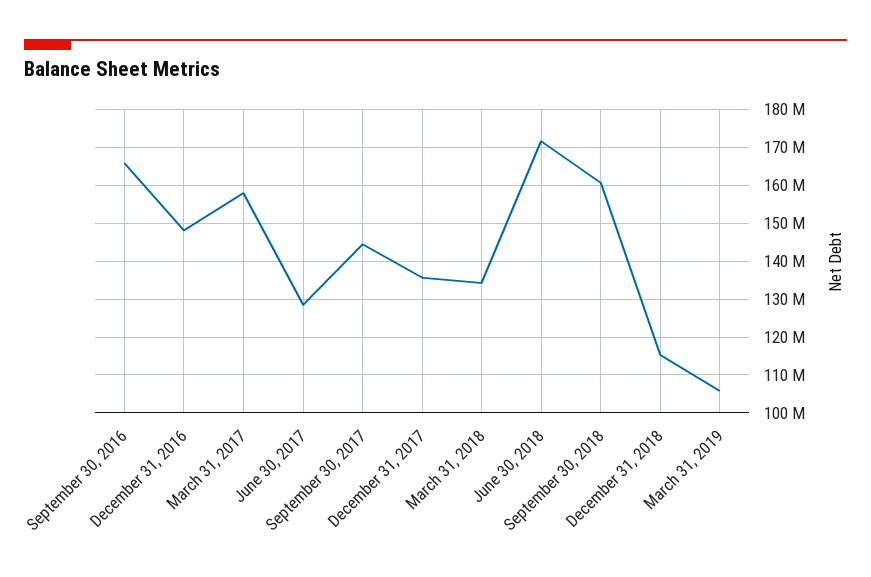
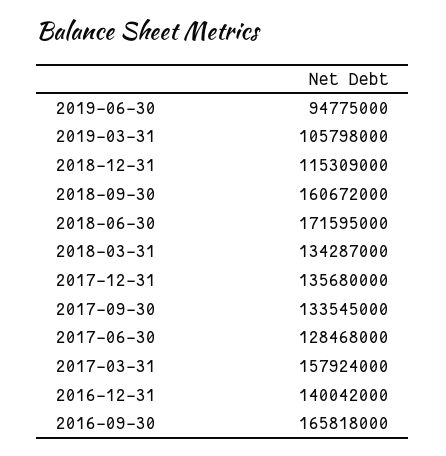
December 31, 2016: 148000000 -> 140042000
September 30, 2017: 144000000 -> 133545000
2019-06-30: none -> 94775000

